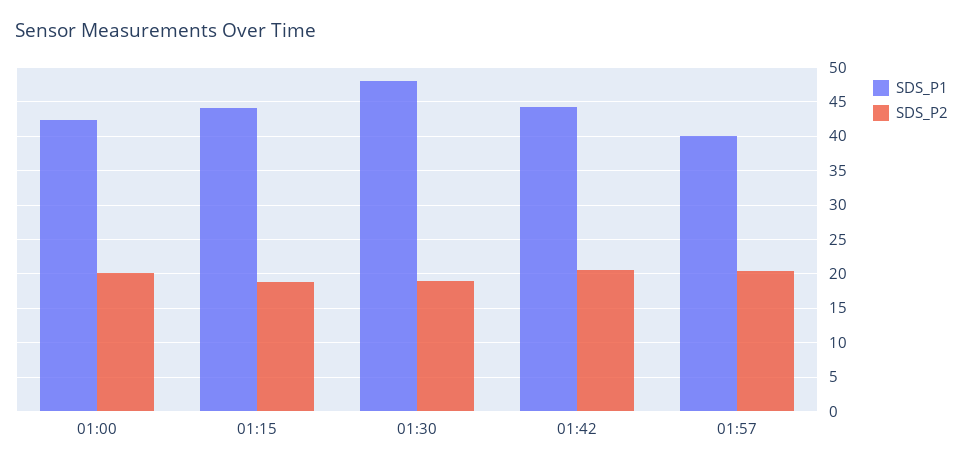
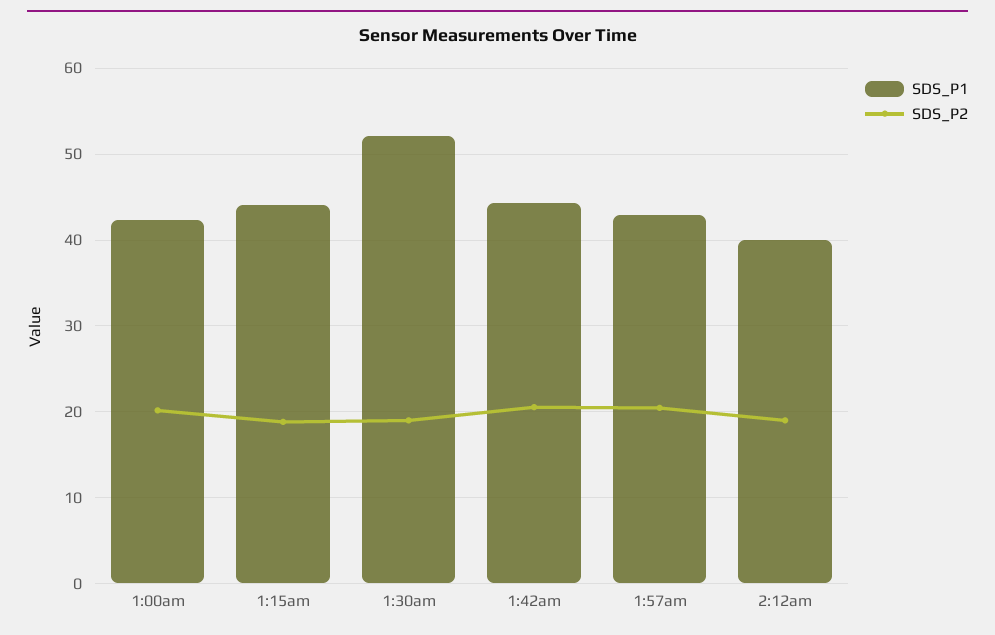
SDS_P1, 01:30: 48 -> 52
SDS_P1, 01:57: 40 -> 43
SDS_P1, 2:12am: none -> 40
SDS_P2, 2:12am: none -> 19

